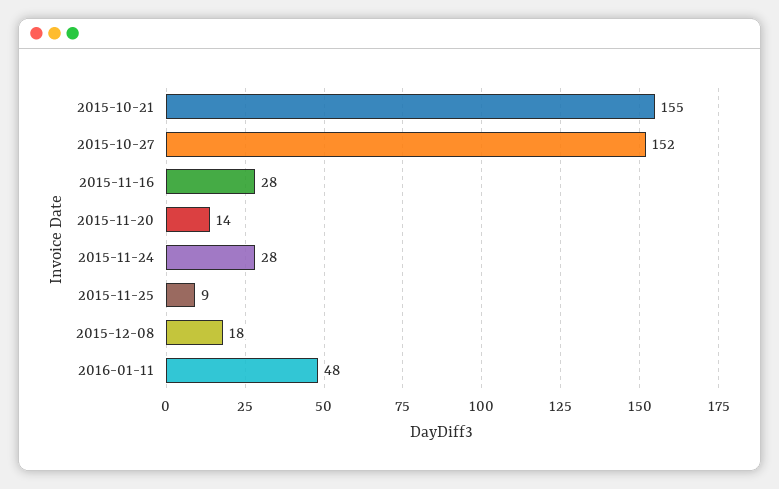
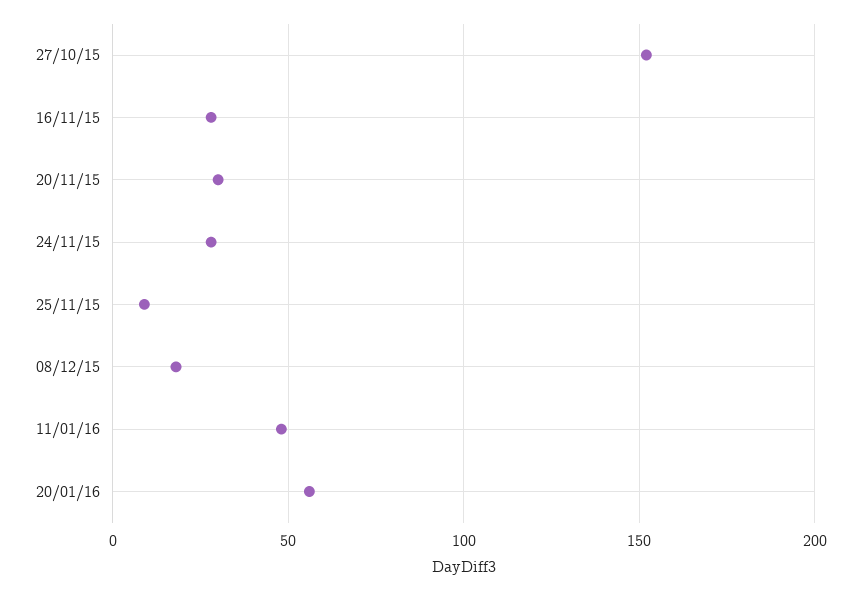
2015-10-21: 155 -> none
2015-11-20: 14 -> 30
20/01/16: none -> 55

